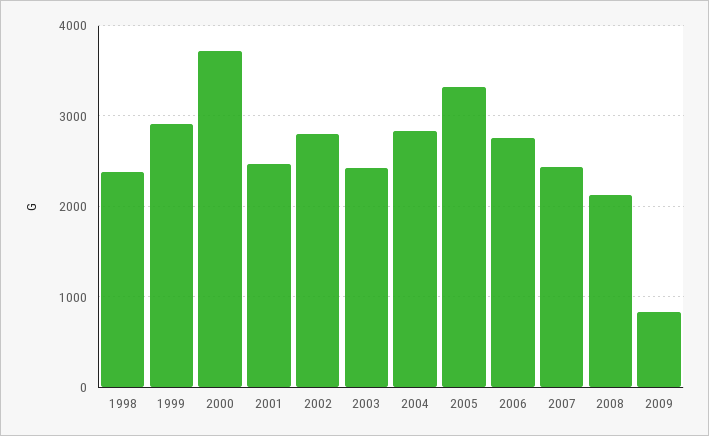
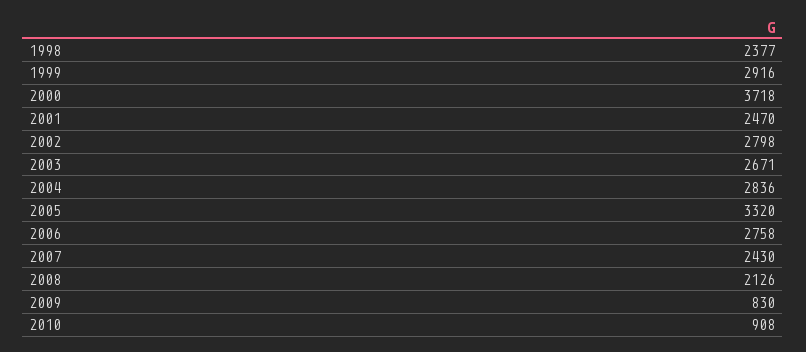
2003: 2400 -> 2671
2010: none -> 908

